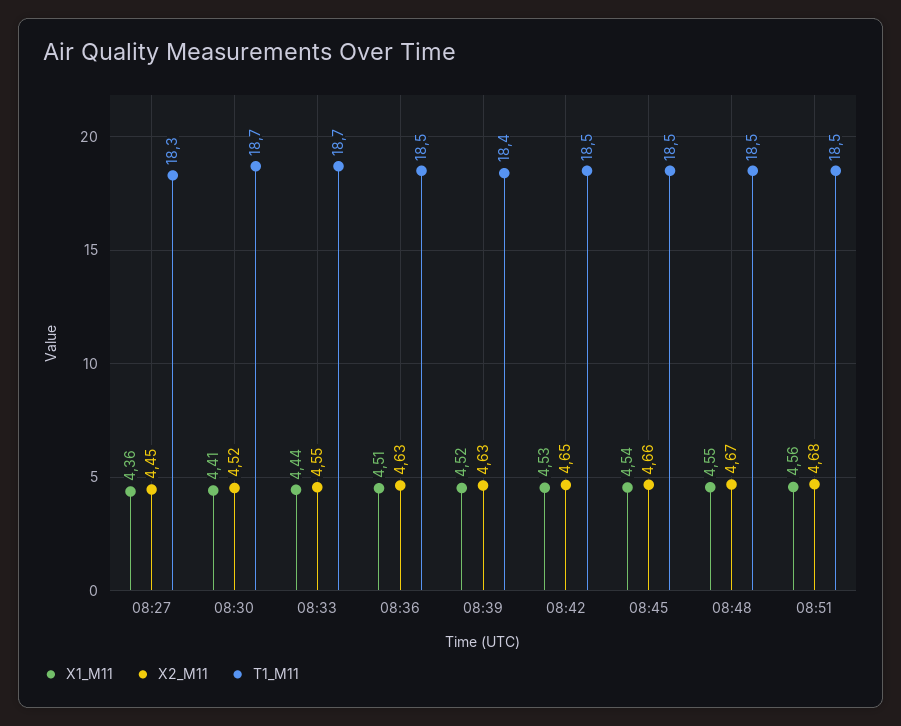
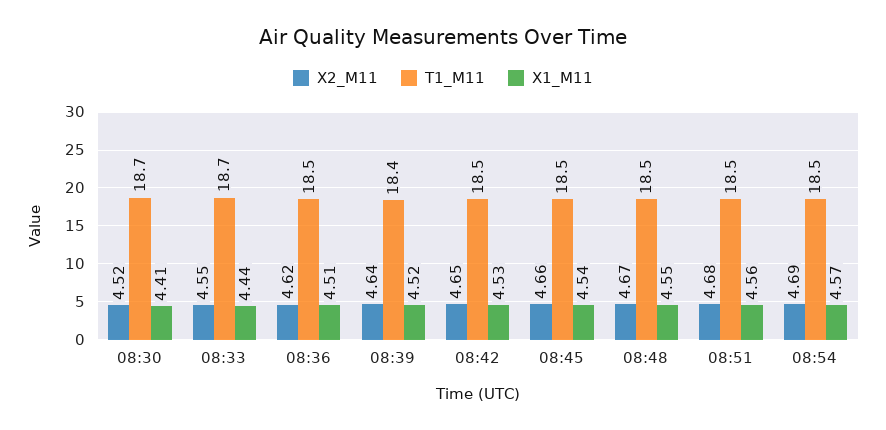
X1_M11, 08:27: 4.36 -> none
X2_M11, 08:27: 4.45 -> none
T1_M11, 08:27: 18.3 -> none
X2_M11, 08:36: 4.63 -> 4.62
X2_M11, 08:39: 4.63 -> 4.64
X2_M11, 08:54: none -> 4.69
T1_M11, 08:54: none -> 18.5
X1_M11, 08:54: none -> 4.57

